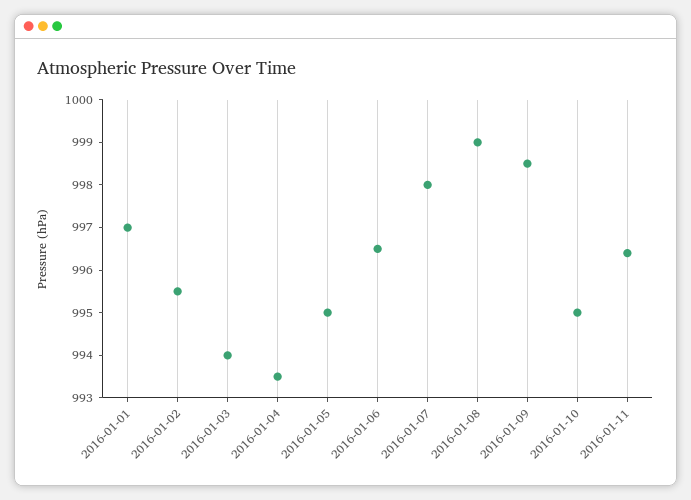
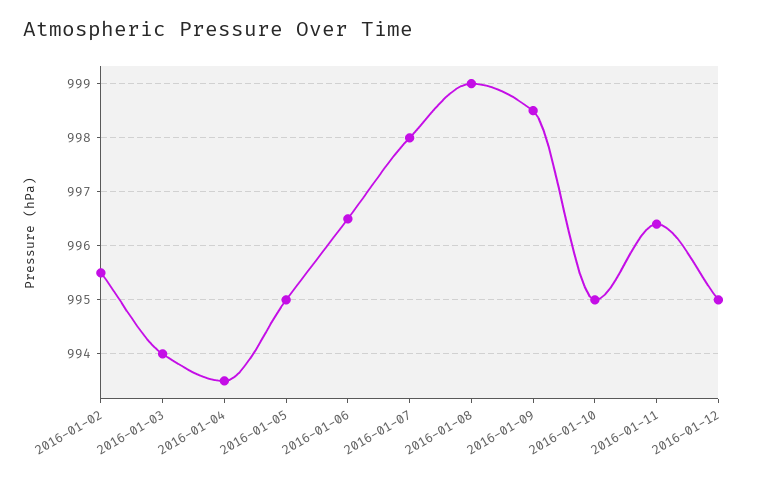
2016-01-01: 997 -> none
2016-01-12: none -> 995

